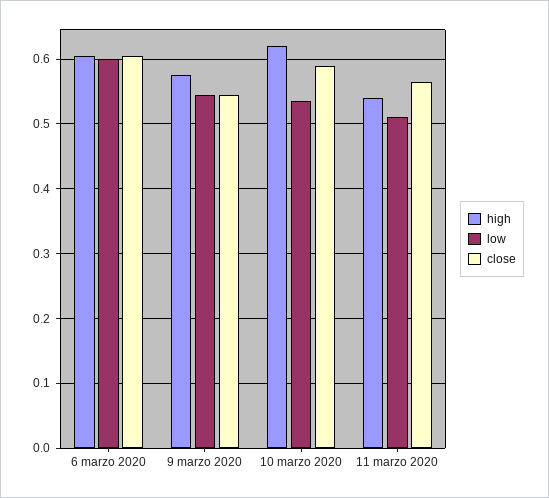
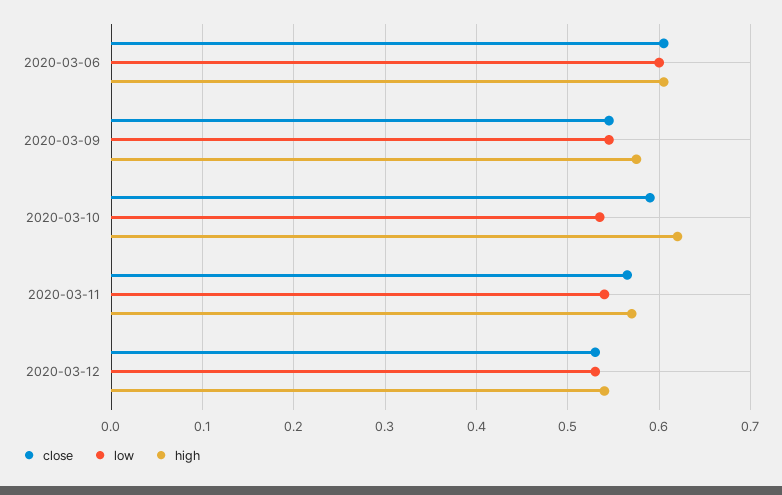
high, 11 marzo 2020: 0.54 -> 0.57
low, 11 marzo 2020: 0.51 -> 0.54
close, 2020-03-12: none -> 0.53
low, 2020-03-12: none -> 0.53
high, 2020-03-12: none -> 0.54

